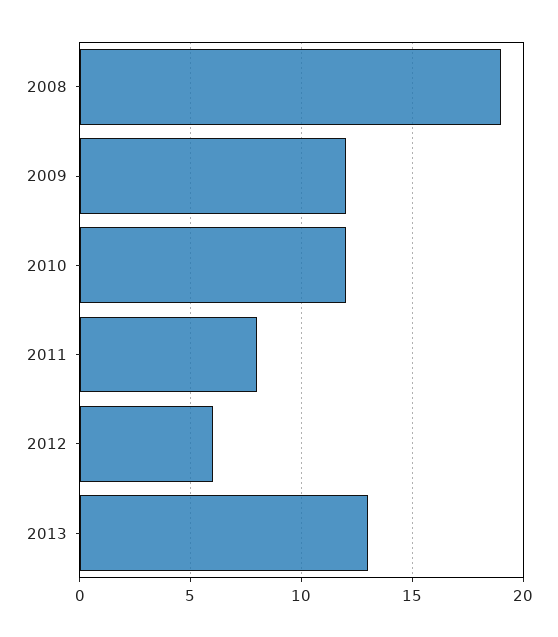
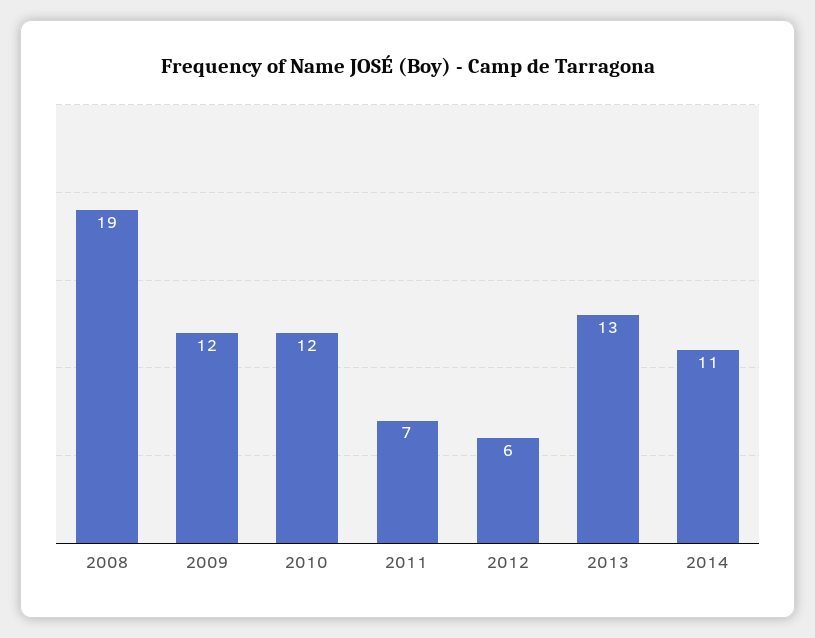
2011: 8 -> 7
2014: none -> 11

